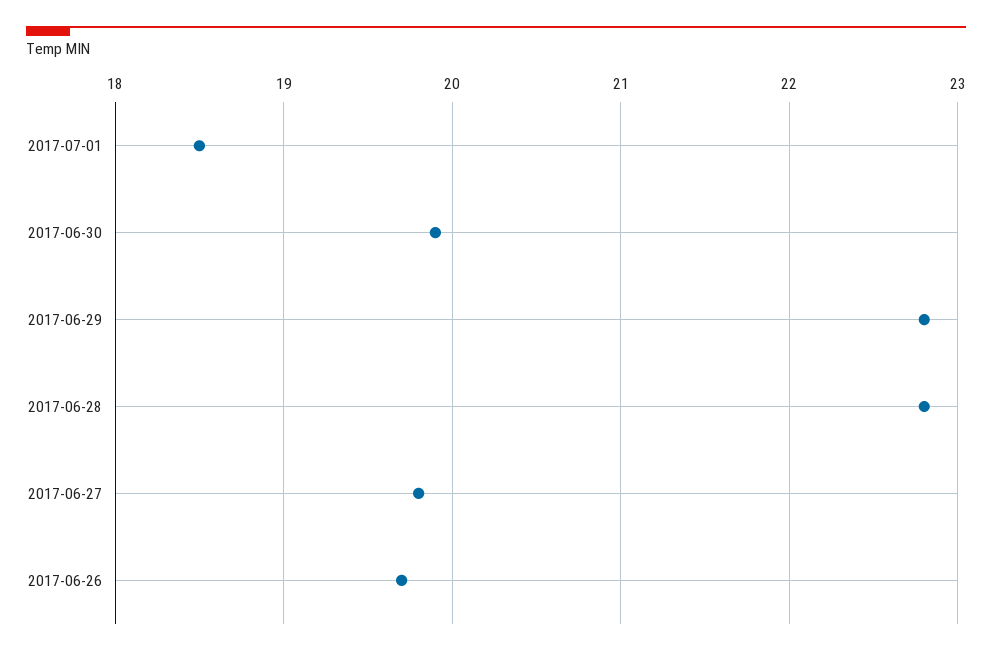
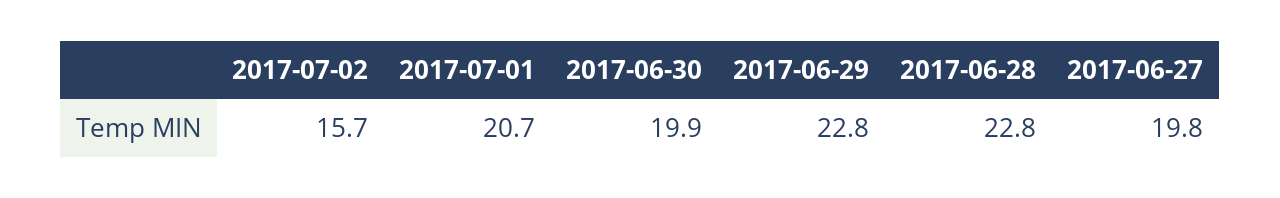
2017-07-01: 18.5 -> 20.7
2017-06-26: 19.7 -> none
2017-07-02: none -> 15.7

